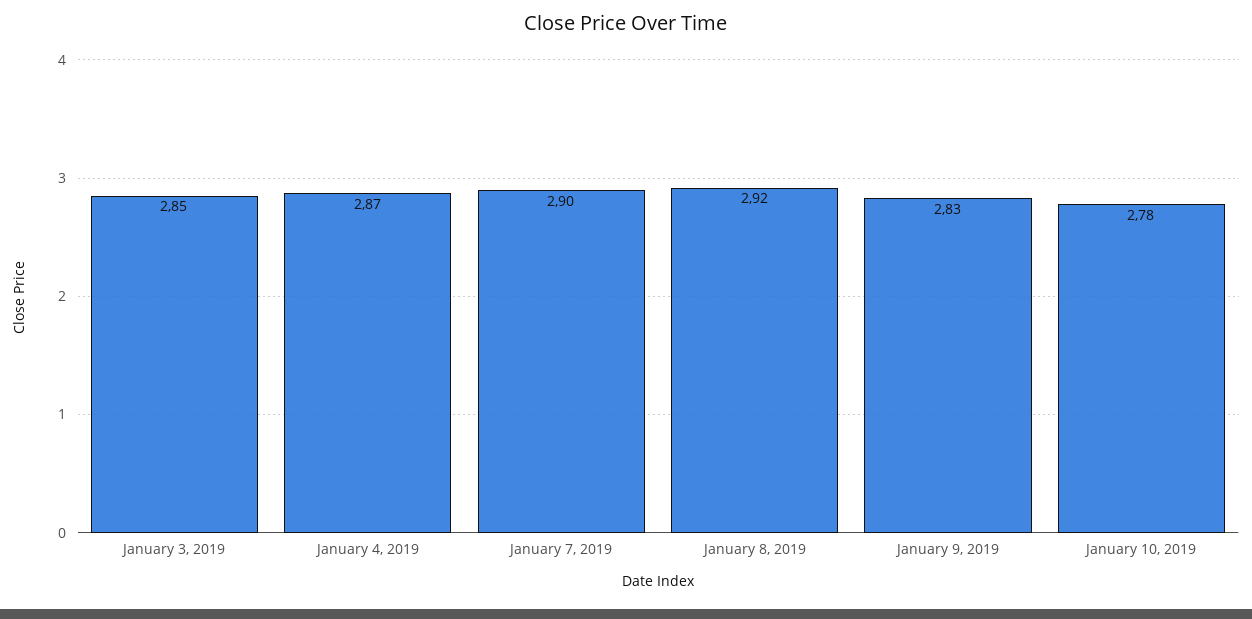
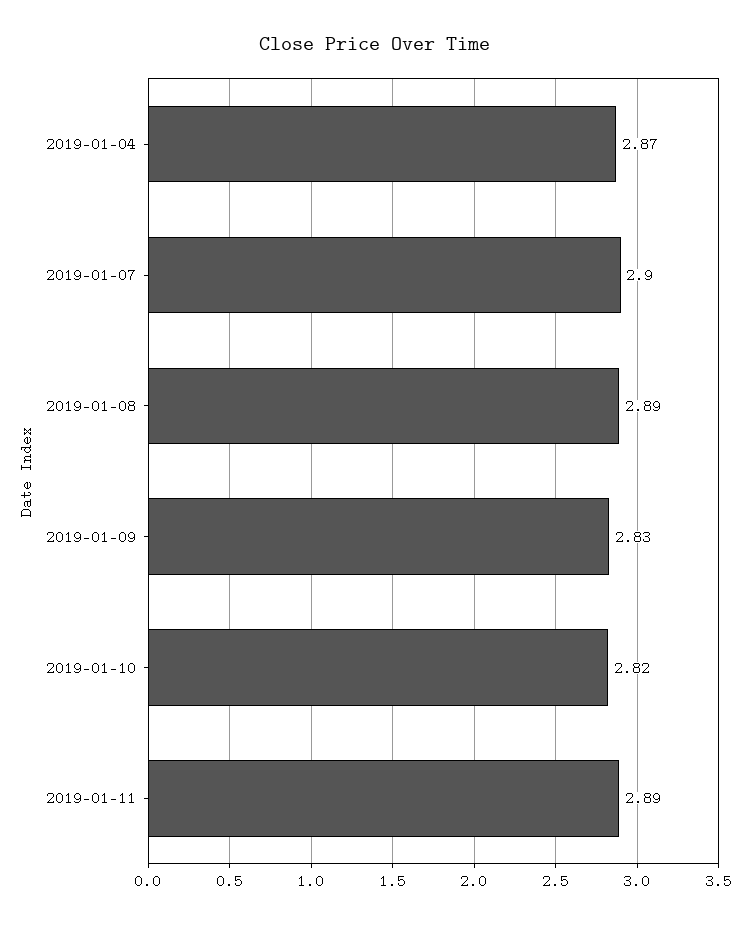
January 3, 2019: 2.85 -> none
January 8, 2019: 2.92 -> 2.89
January 10, 2019: 2.78 -> 2.82
2019-01-11: none -> 2.89

